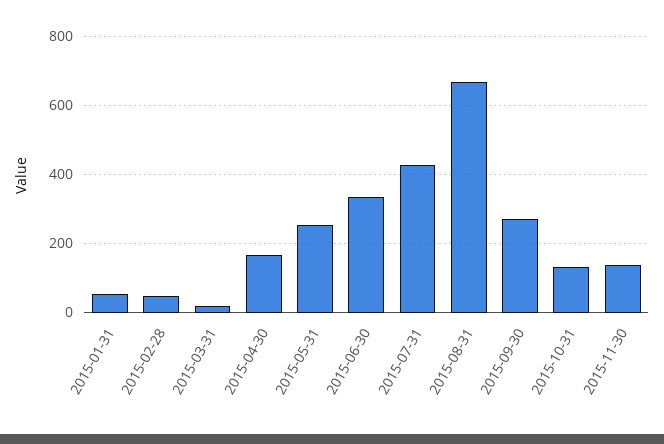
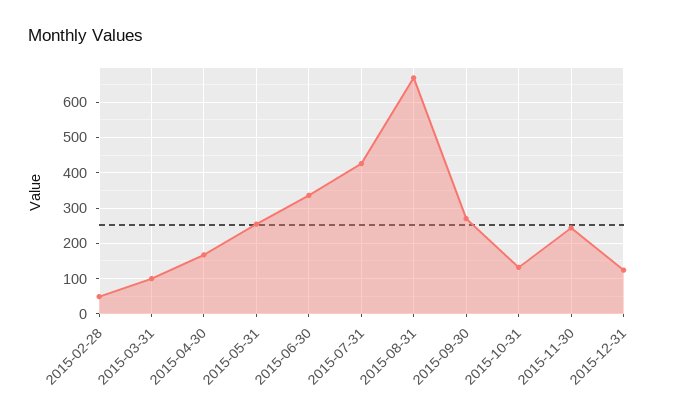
2015-01-31: 60 -> none
2015-03-31: 20 -> 100
2015-11-30: 140 -> 240
2015-12-31: none -> 120

